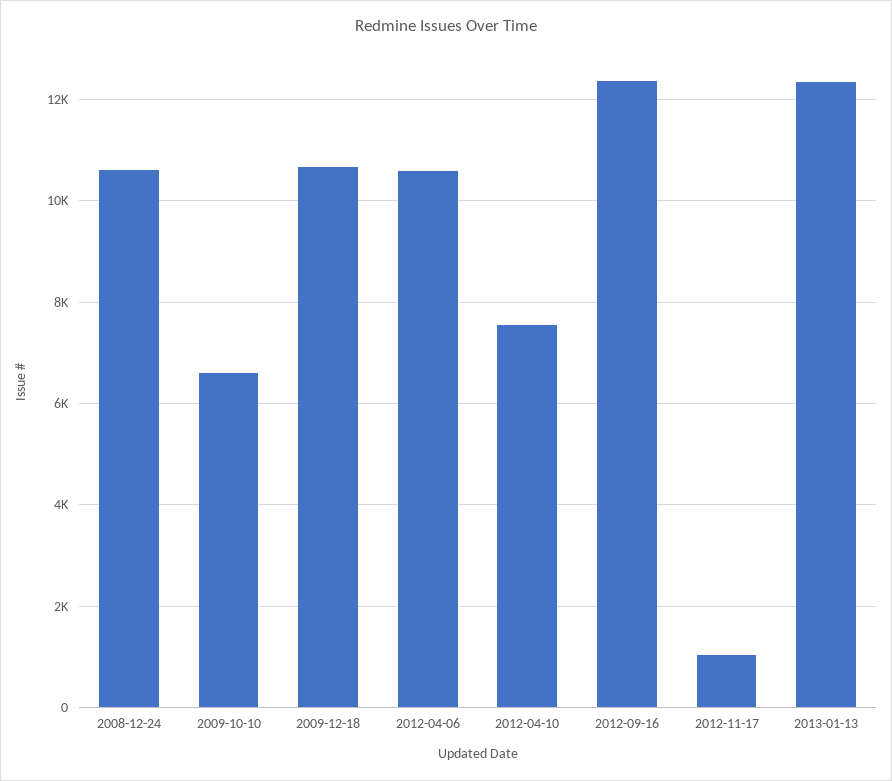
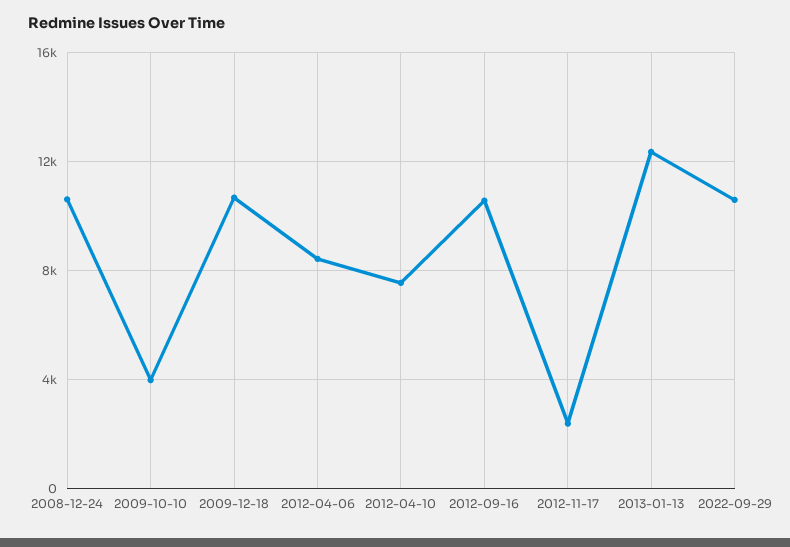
2009-10-10: 6600 -> 4000
2012-04-06: 10600 -> 8500
2012-09-16: 12400 -> 10500
2012-11-17: 1000 -> 2500
2022-09-29: none -> 10500

